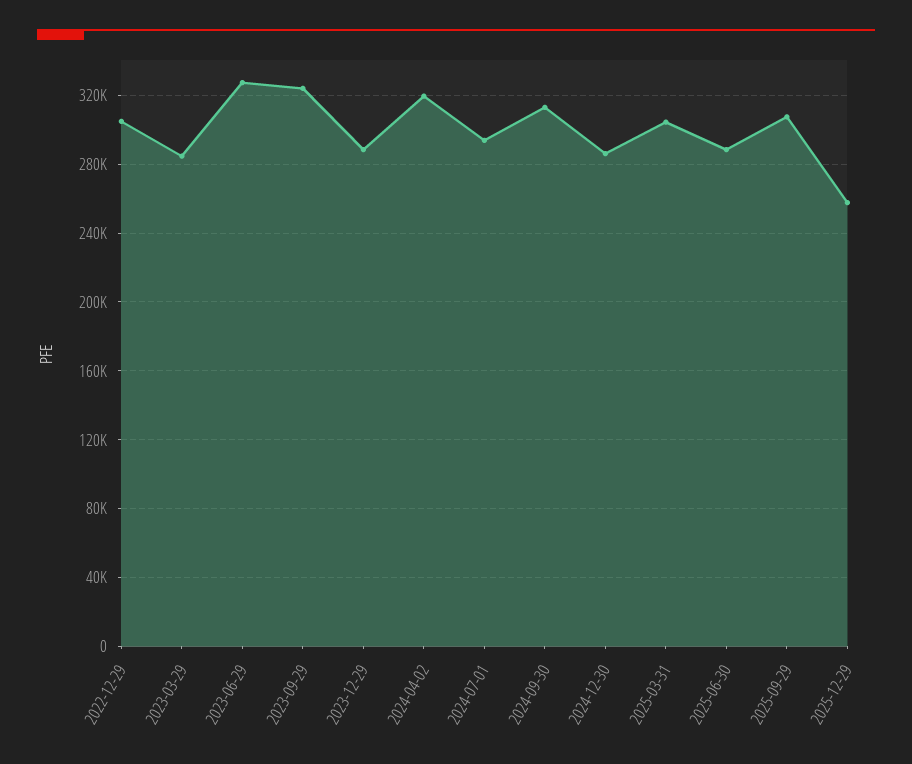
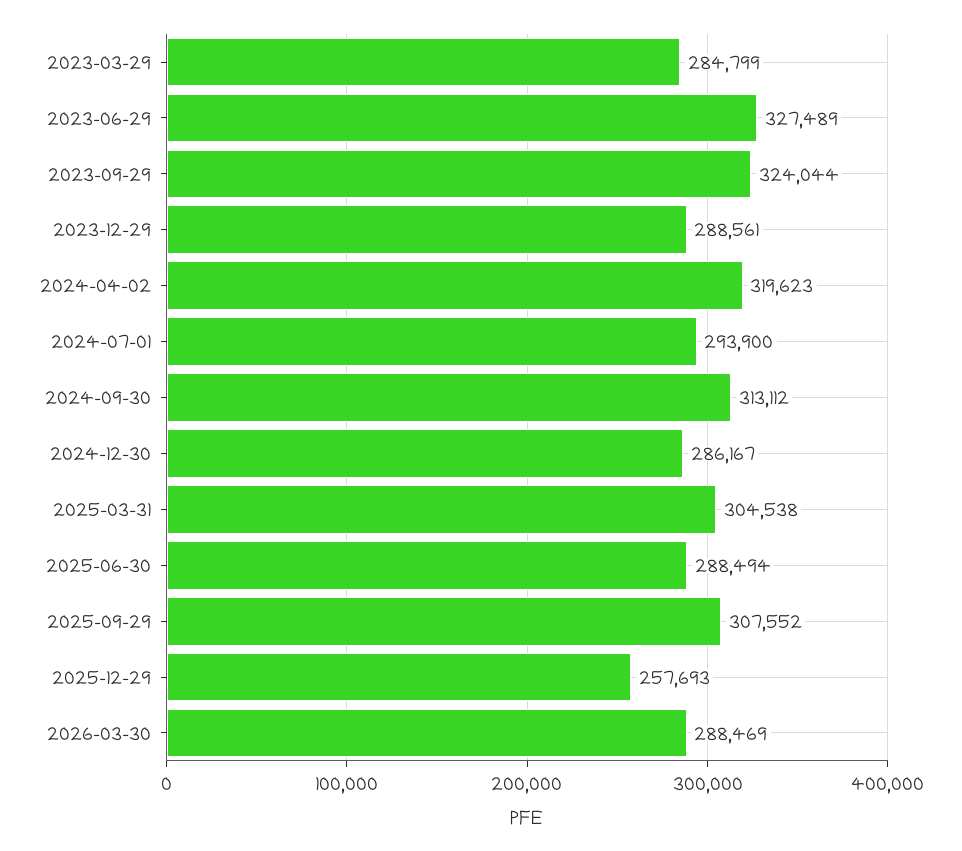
2022-12-29: 305000 -> none
2026-03-30: none -> 288469

